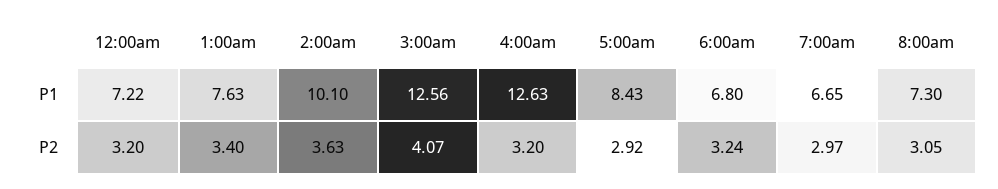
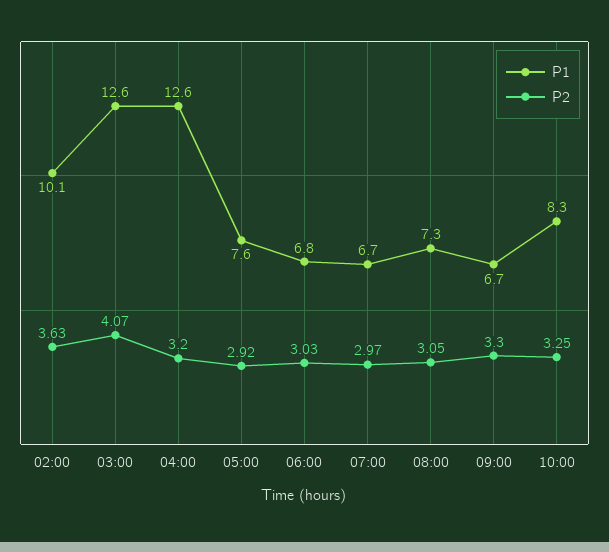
P1, 12:00am: 7.22 -> none
P1, 1:00am: 7.63 -> none
P1, 5:00am: 8.43 -> 7.6
P2, 12:00am: 3.2 -> none
P2, 1:00am: 3.4 -> none
P2, 6:00am: 3.24 -> 3.03
P1, 09:00: none -> 6.7
P2, 09:00: none -> 3.3
P1, 10:00: none -> 8.3
P2, 10:00: none -> 3.25

